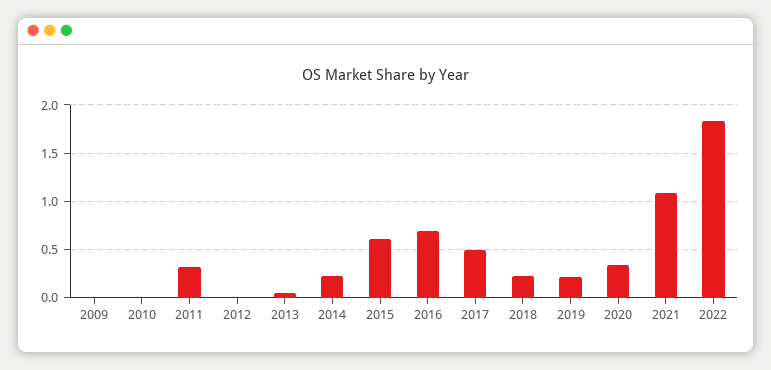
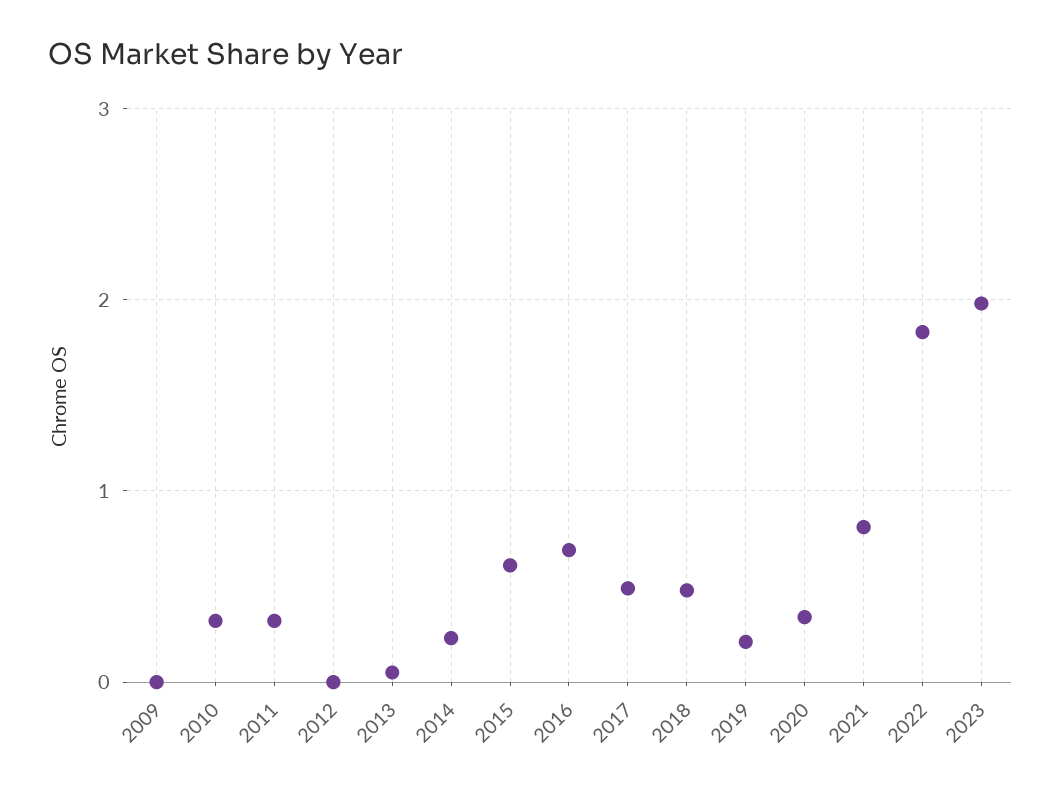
2010: 0 -> 0.3
2018: 0.2 -> 0.5
2021: 1.1 -> 0.8
2023: none -> 2

